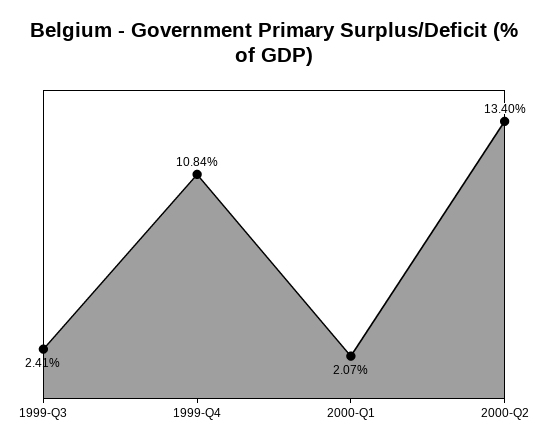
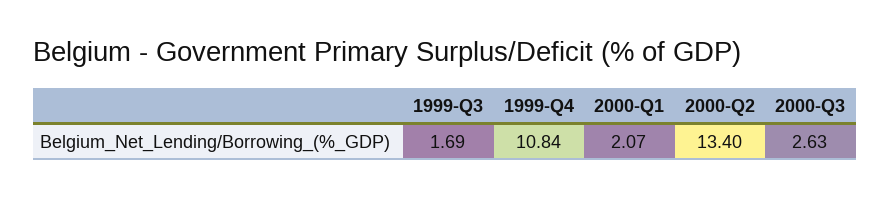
1999-Q3: 2.41 -> 1.69
2000-Q3: none -> 2.63

